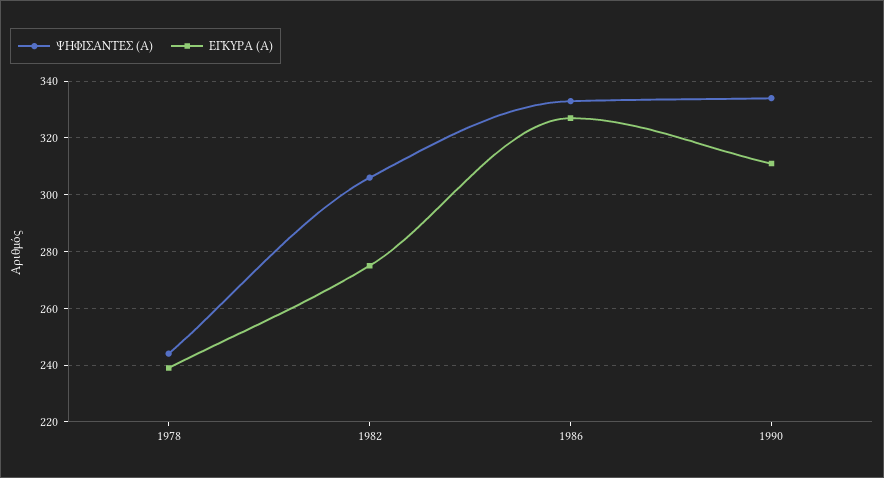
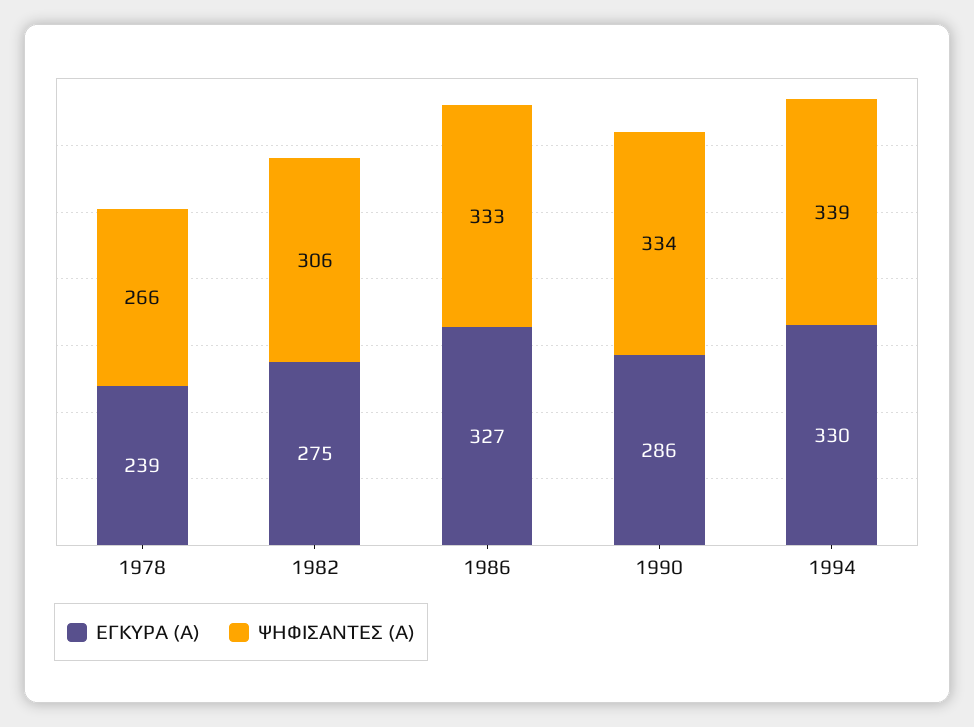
ΨΗΦΙΣΑΝΤΕΣ (Α), 1978: 245 -> 266
ΕΓΚΥΡΑ (Α), 1990: 310 -> 286
ΕΓΚΥΡΑ (Α), 1994: none -> 330
ΨΗΦΙΣΑΝΤΕΣ (Α), 1994: none -> 339

